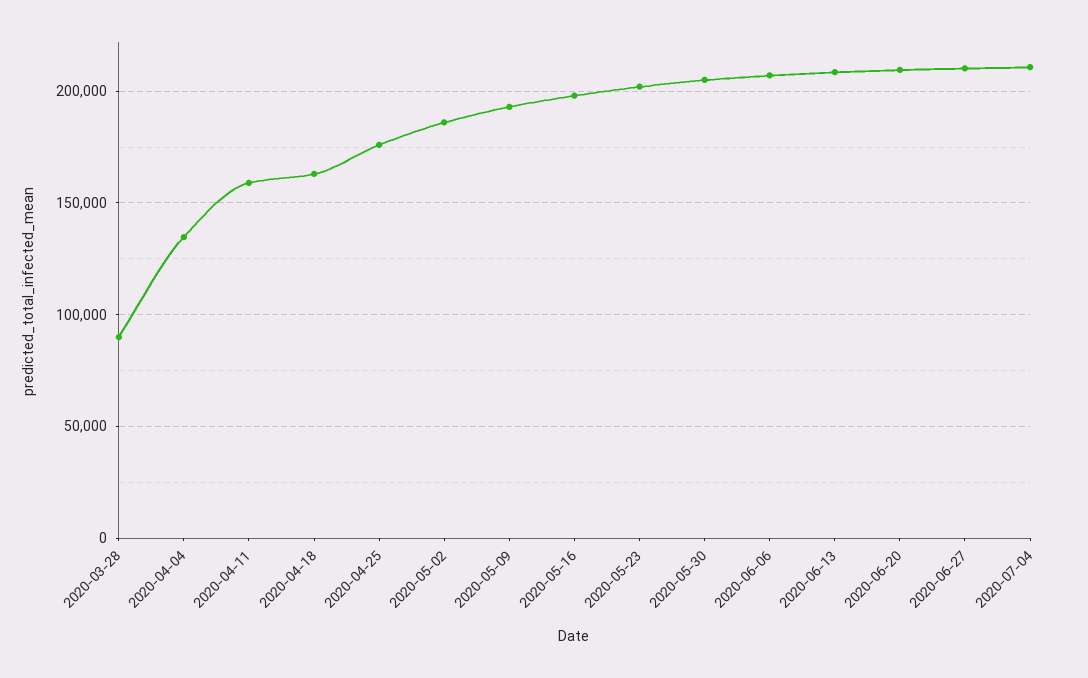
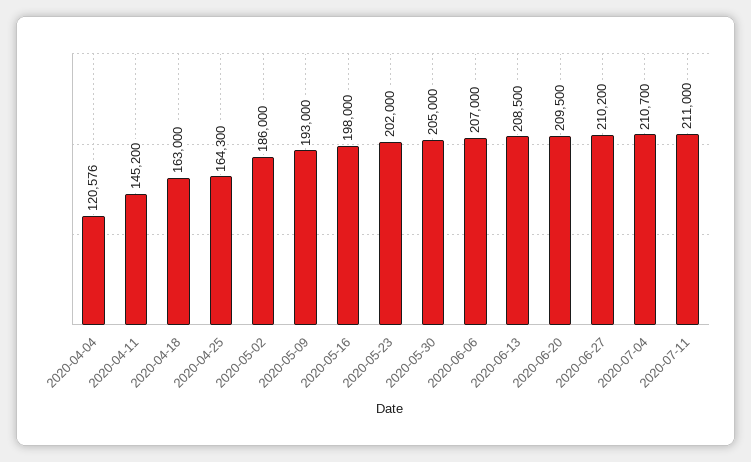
2020-03-28: 90000 -> none
2020-04-04: 135000 -> 120576
2020-04-11: 160000 -> 145200
2020-04-25: 175000 -> 164300
2020-07-11: none -> 211000

